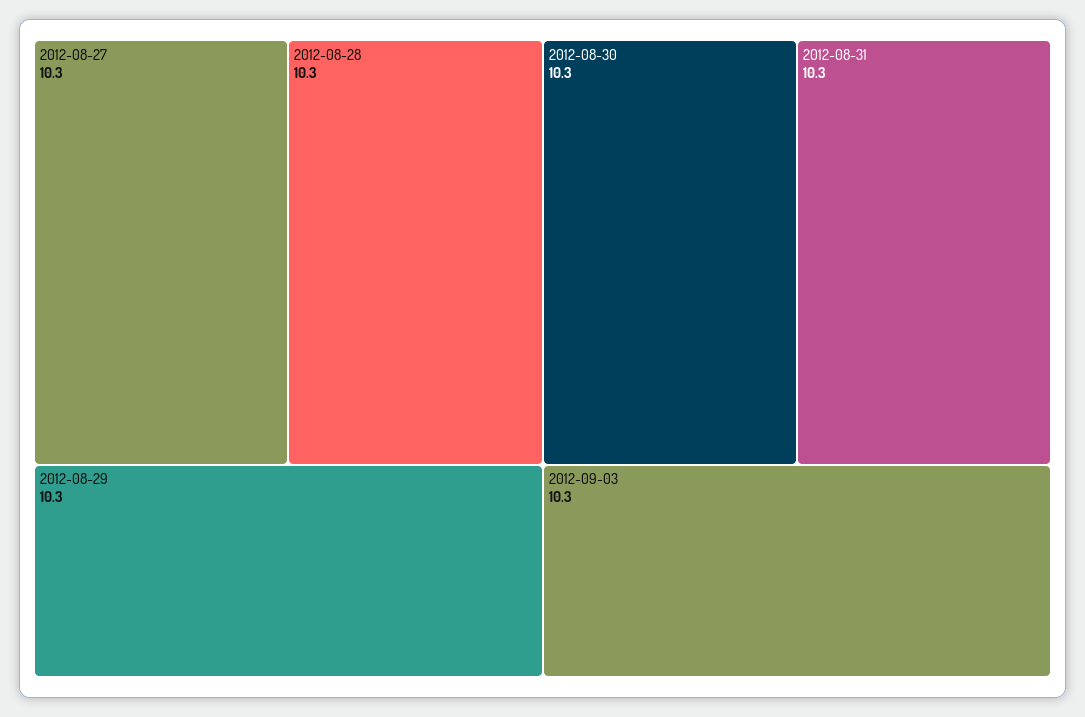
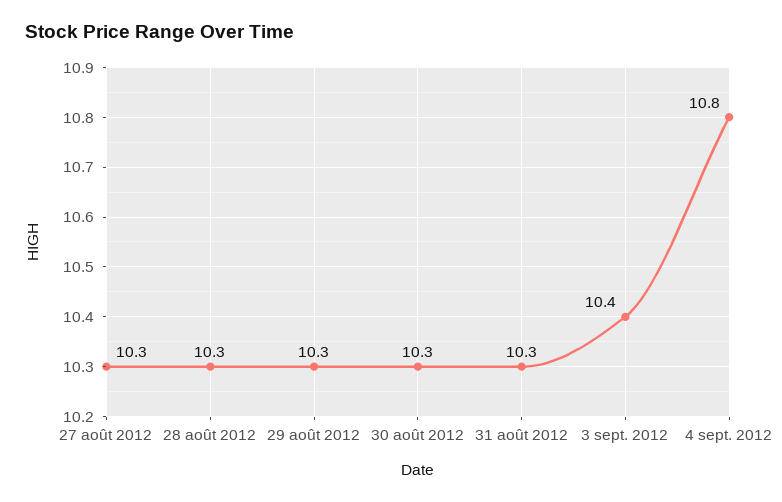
2012-09-03: 10.3 -> 10.4
4 sept. 2012: none -> 10.8

